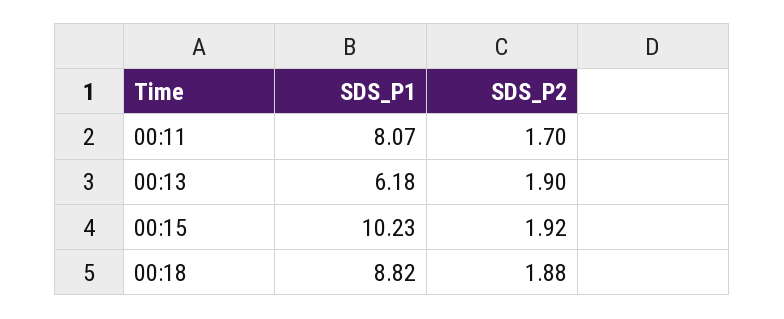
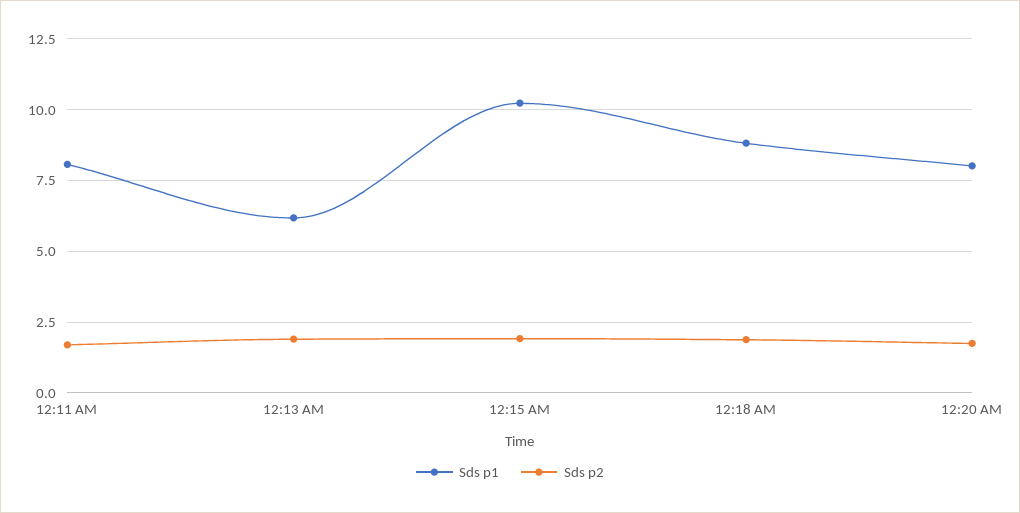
SDS_P1, 12:20 AM: none -> 8
SDS_P2, 12:20 AM: none -> 1.75

